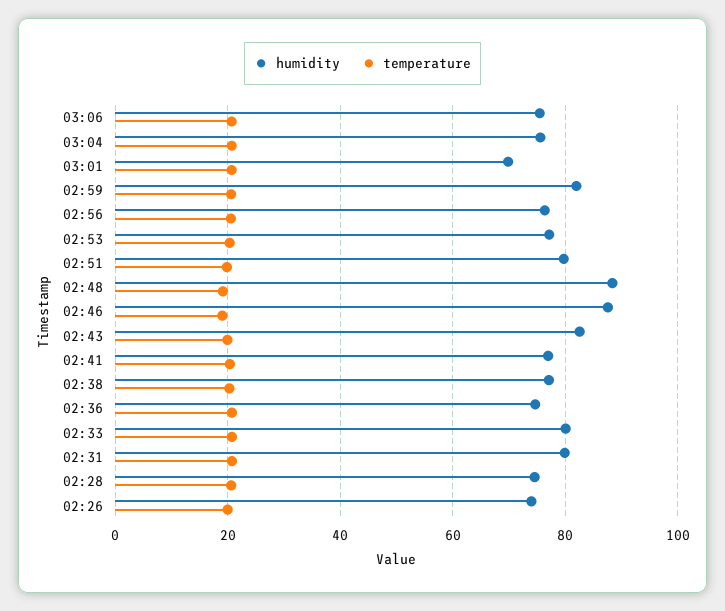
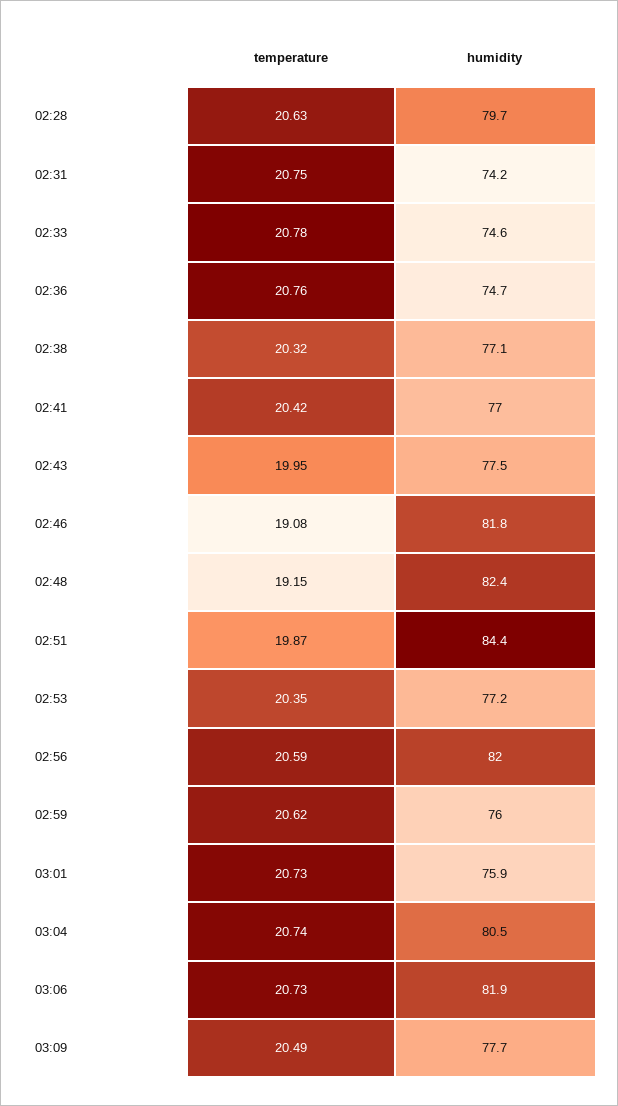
humidity, 03:06: 76 -> 81.9
humidity, 03:04: 76 -> 80.5
humidity, 03:01: 70 -> 75.9
humidity, 02:59: 82 -> 76
humidity, 02:56: 76 -> 82
humidity, 02:51: 80 -> 84.4
humidity, 02:48: 88 -> 82.4
humidity, 02:46: 88 -> 81.8
humidity, 02:43: 82 -> 77.5
humidity, 02:33: 80 -> 74.6
humidity, 02:31: 80 -> 74.2
humidity, 02:28: 74 -> 79.7
humidity, 02:26: 74 -> none
temperature, 02:26: 20 -> none
temperature, 03:09: none -> 20.49
humidity, 03:09: none -> 77.7

